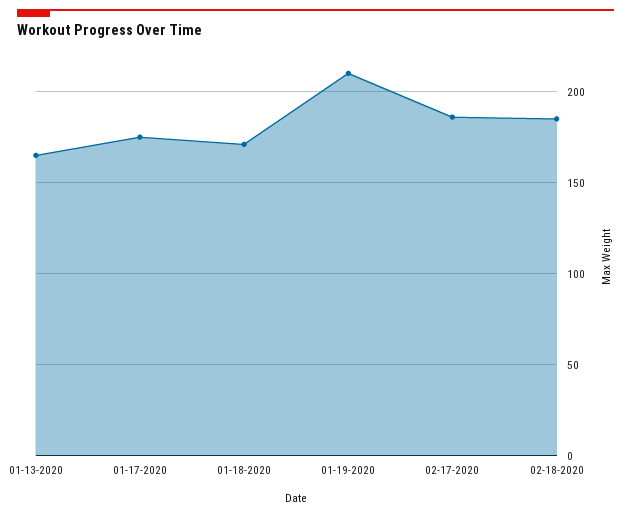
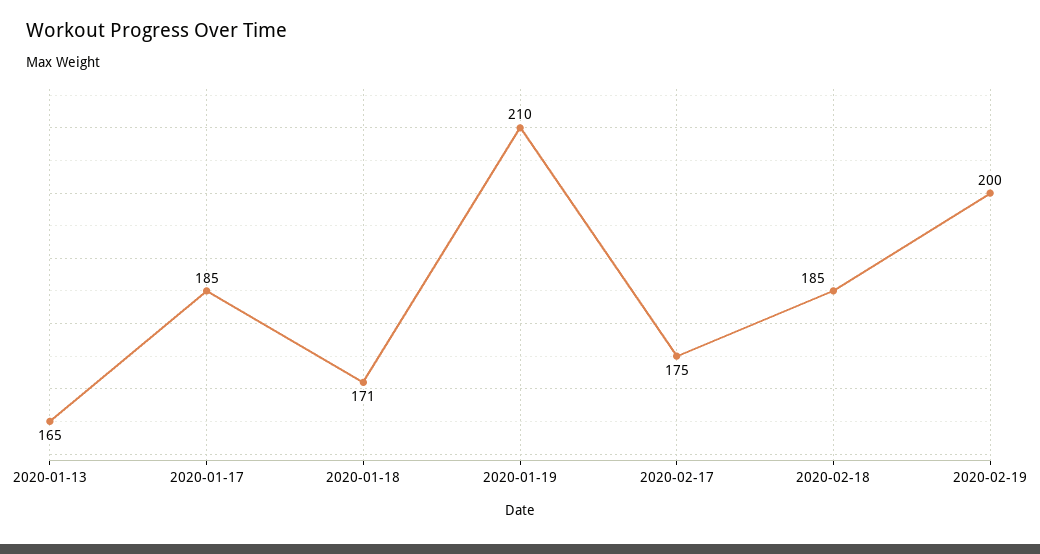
01-17-2020: 175 -> 185
02-17-2020: 185 -> 175
2020-02-19: none -> 200

